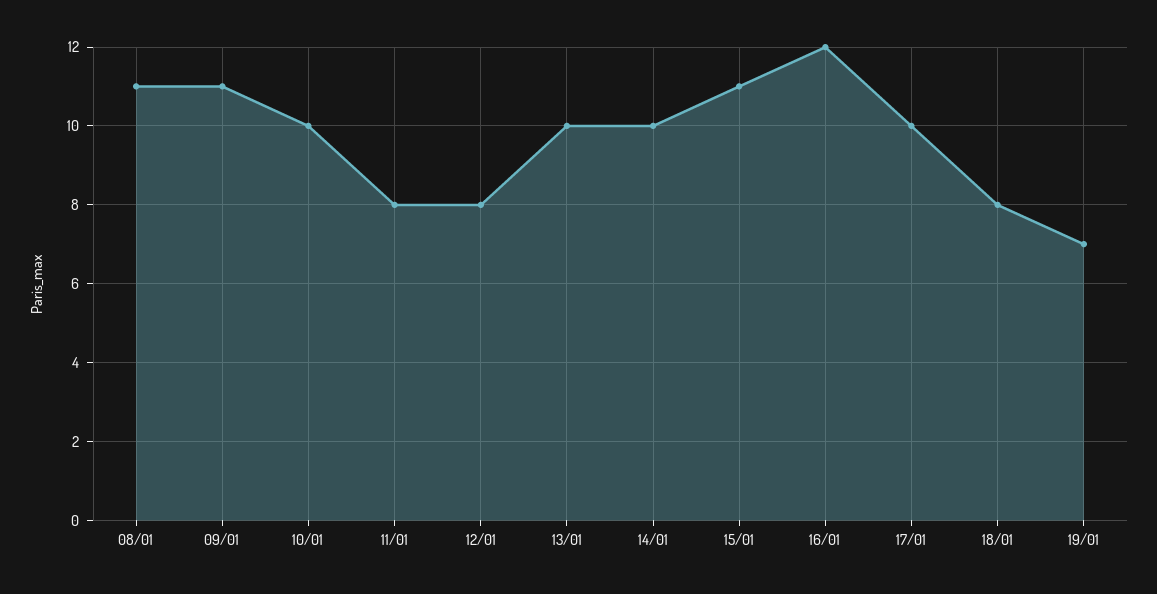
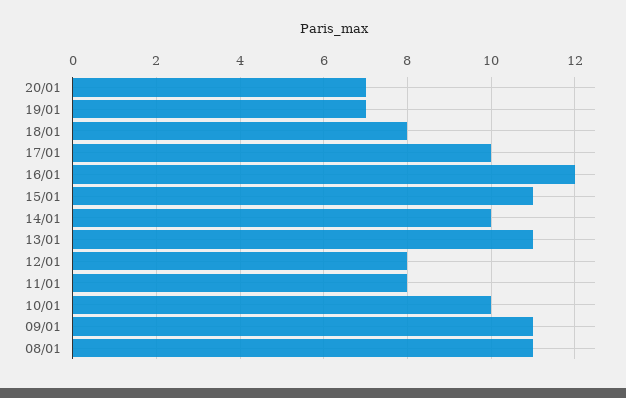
13/01: 10 -> 11
20/01: none -> 7

